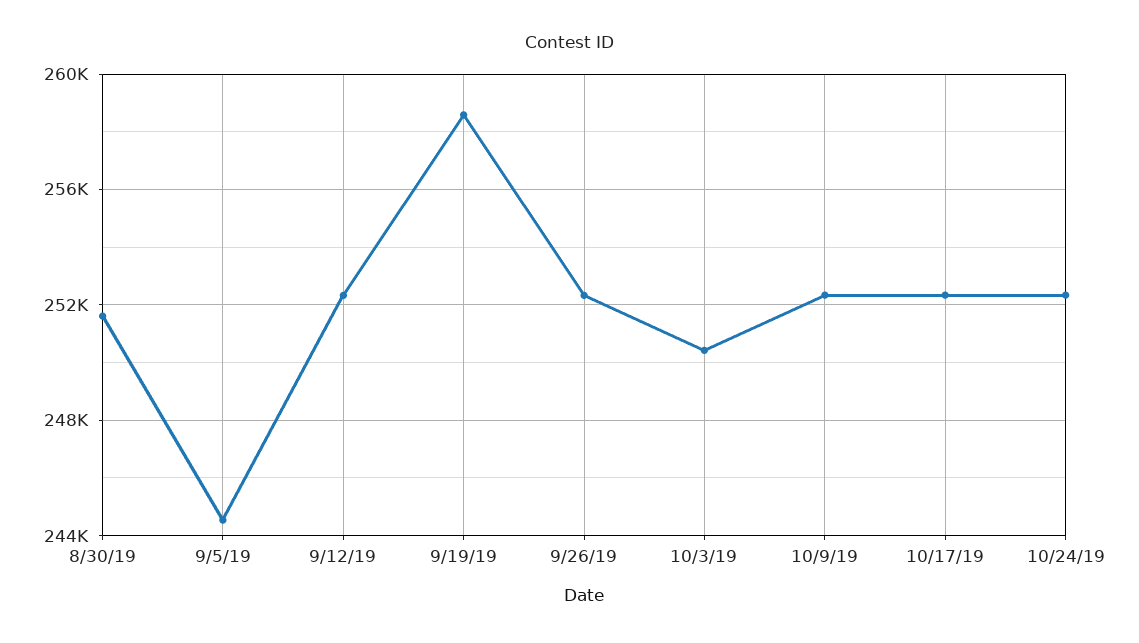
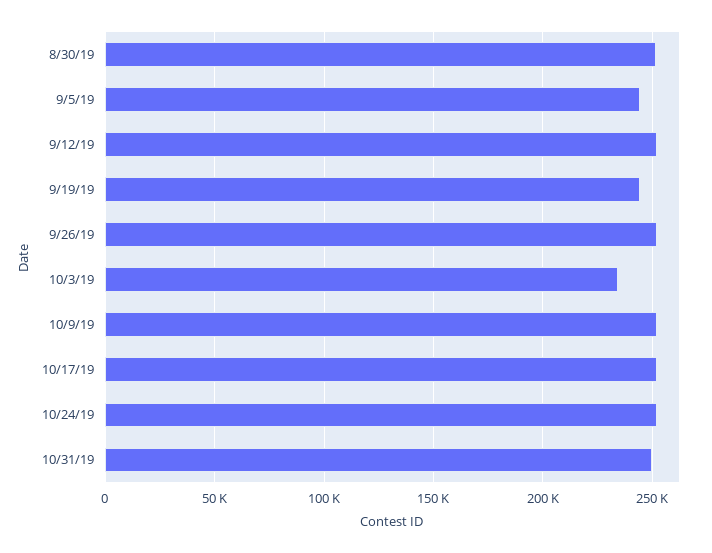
9/19/19: 258500 -> 245000
10/3/19: 250500 -> 235000
10/31/19: none -> 250000

